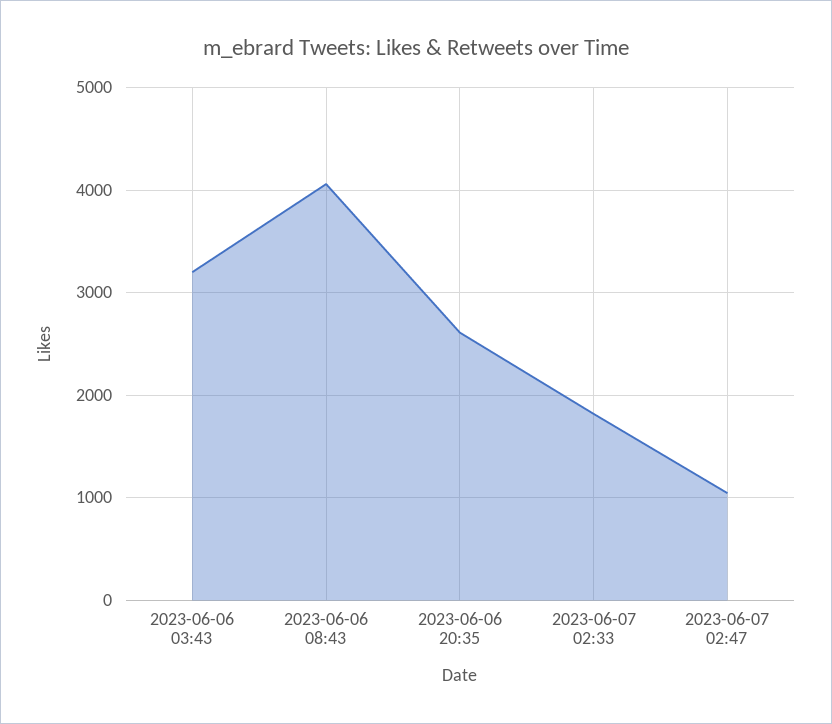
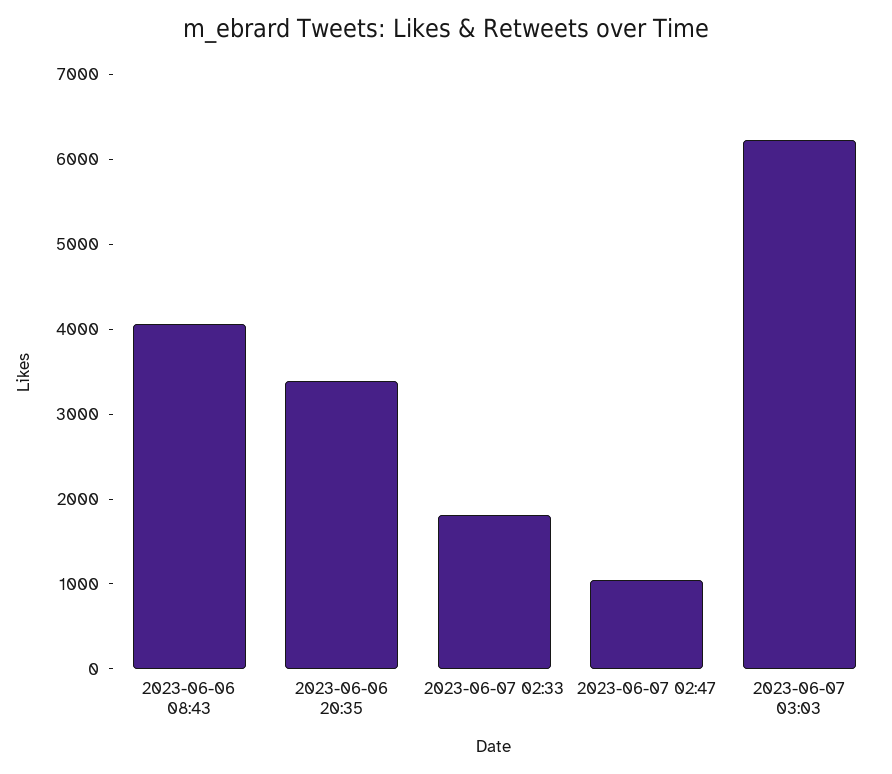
2023-06-06 03:43: 3200 -> none
2023-06-06 20:35: 2600 -> 3400
2023-06-07 03:03: none -> 6200

